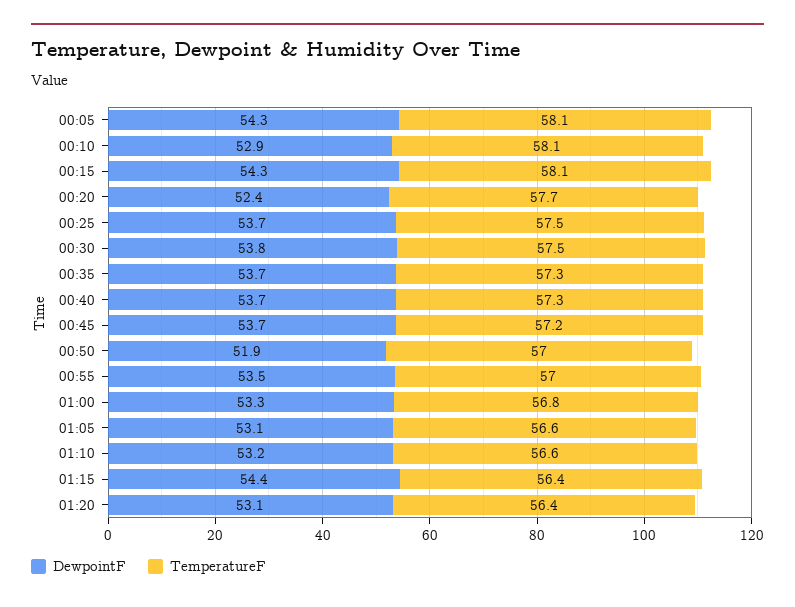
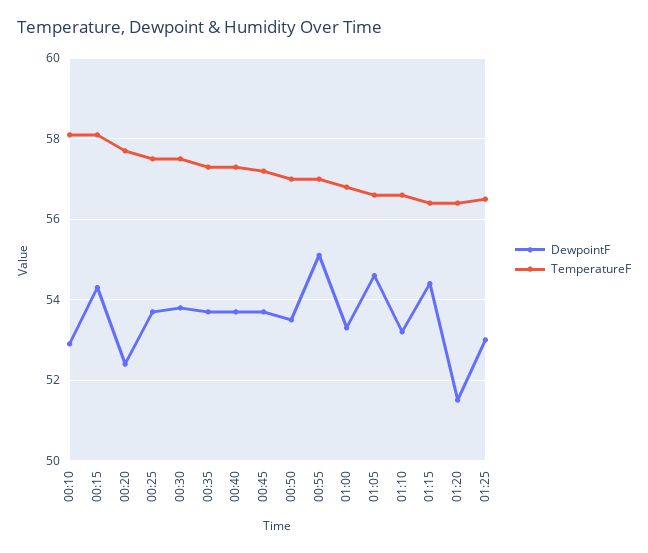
DewpointF, 00:05: 54.3 -> none
TemperatureF, 00:05: 58.1 -> none
DewpointF, 00:50: 51.9 -> 53.5
DewpointF, 00:55: 53.5 -> 55
DewpointF, 01:05: 53.1 -> 54.5
DewpointF, 01:20: 53.1 -> 51.5
DewpointF, 01:25: none -> 53
TemperatureF, 01:25: none -> 56.5

